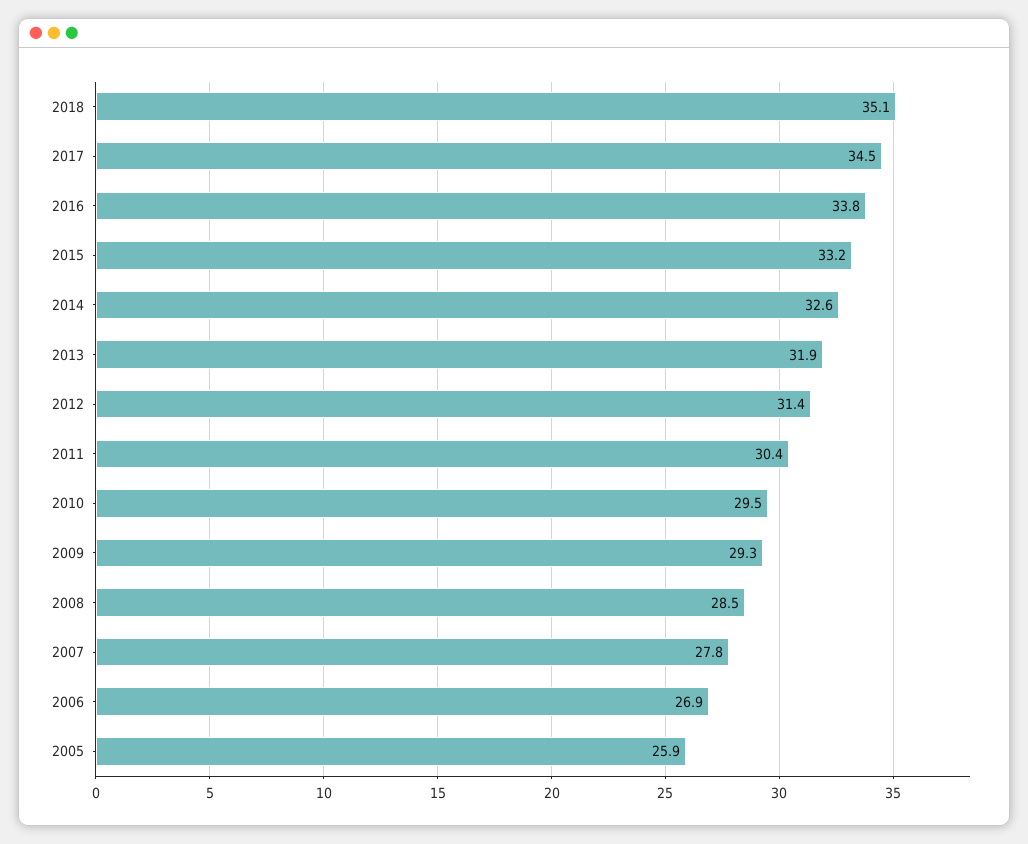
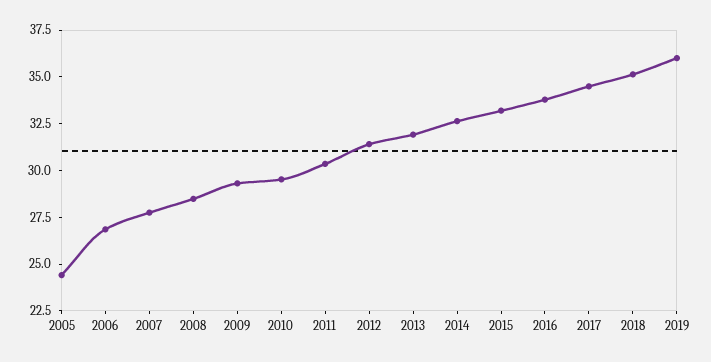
2005: 25.9 -> 24.5
2019: none -> 36

